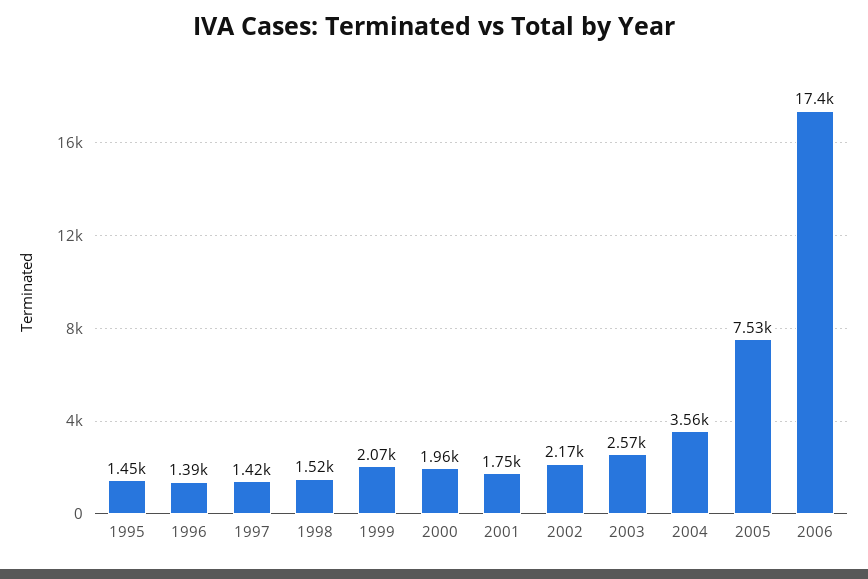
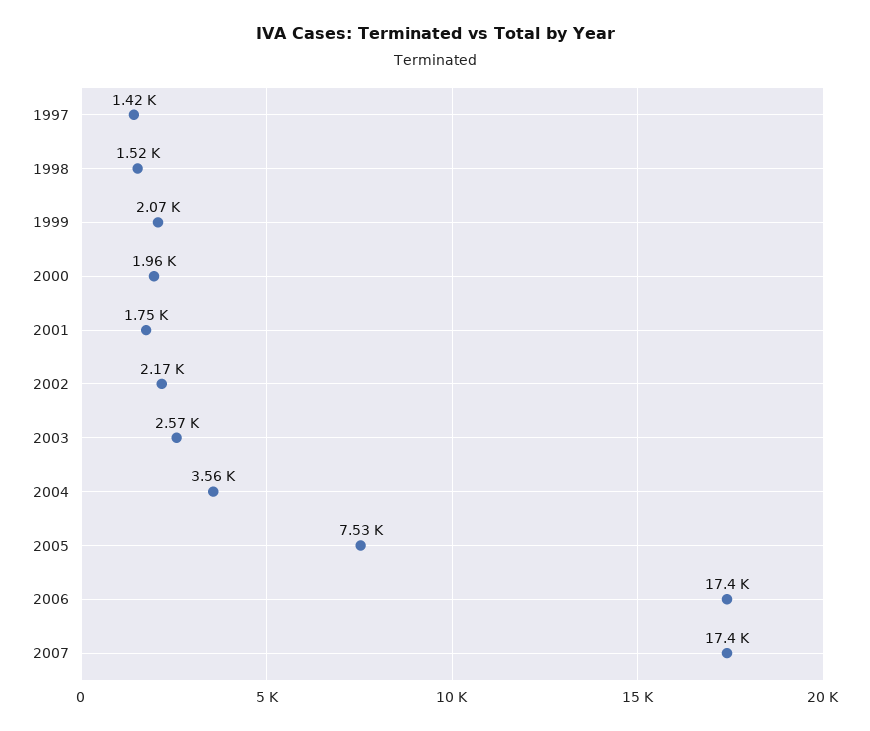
1995: 1450 -> none
1996: 1390 -> none
2007: none -> 17400

